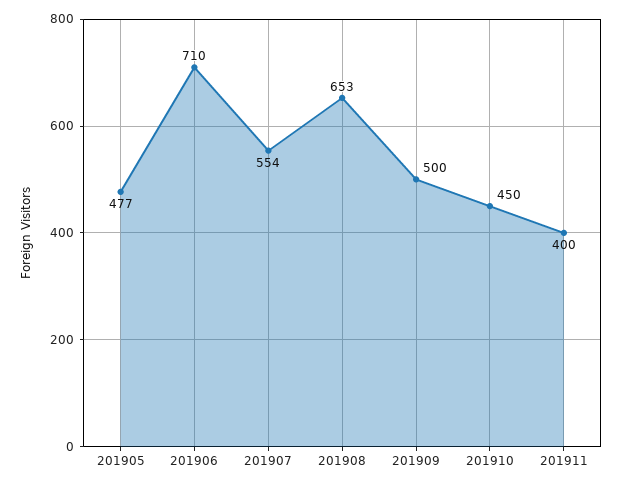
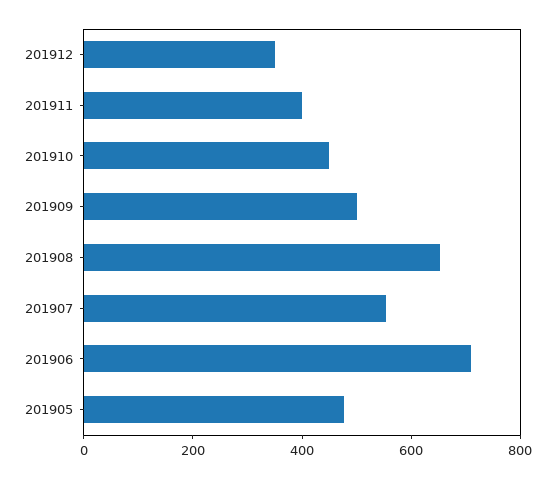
201912: none -> 350

